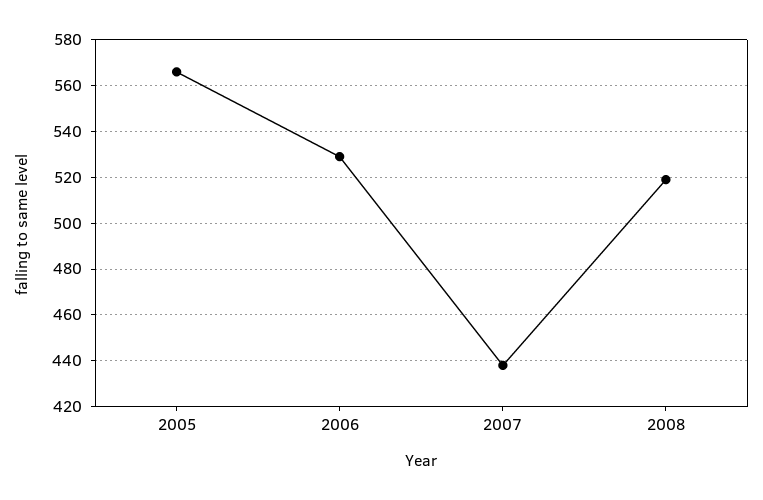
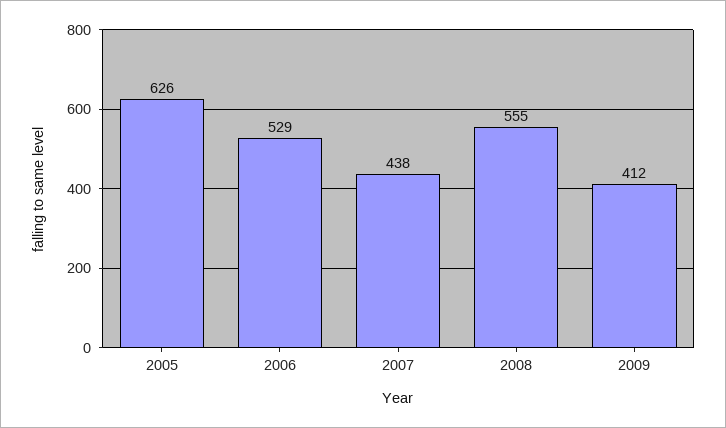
2005: 565 -> 626
2008: 520 -> 555
2009: none -> 412

